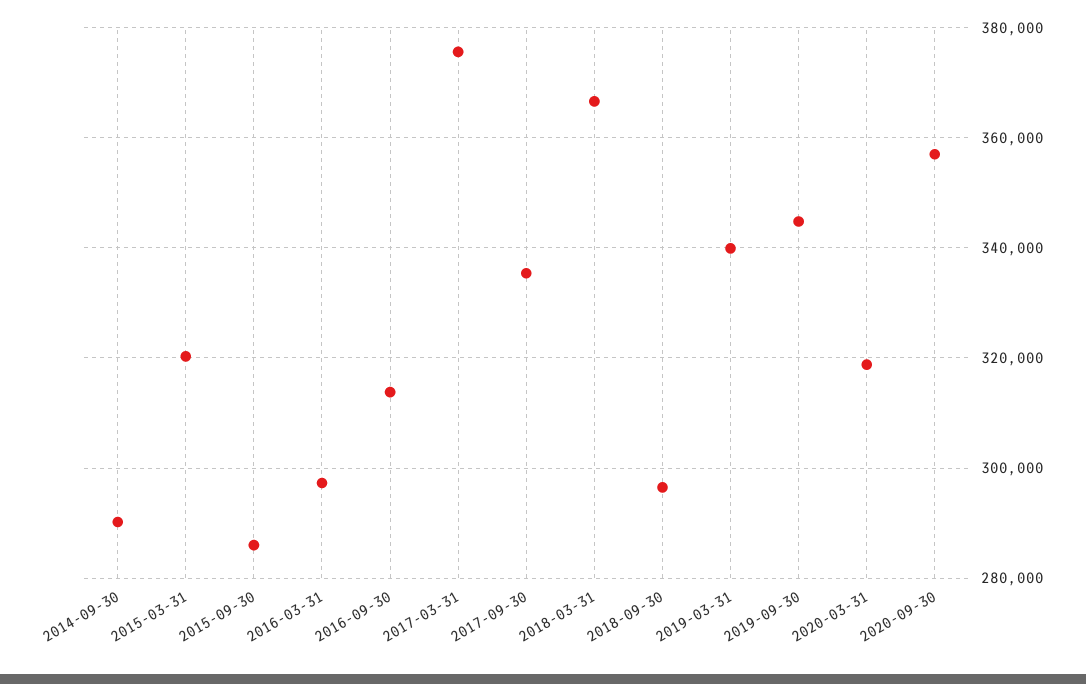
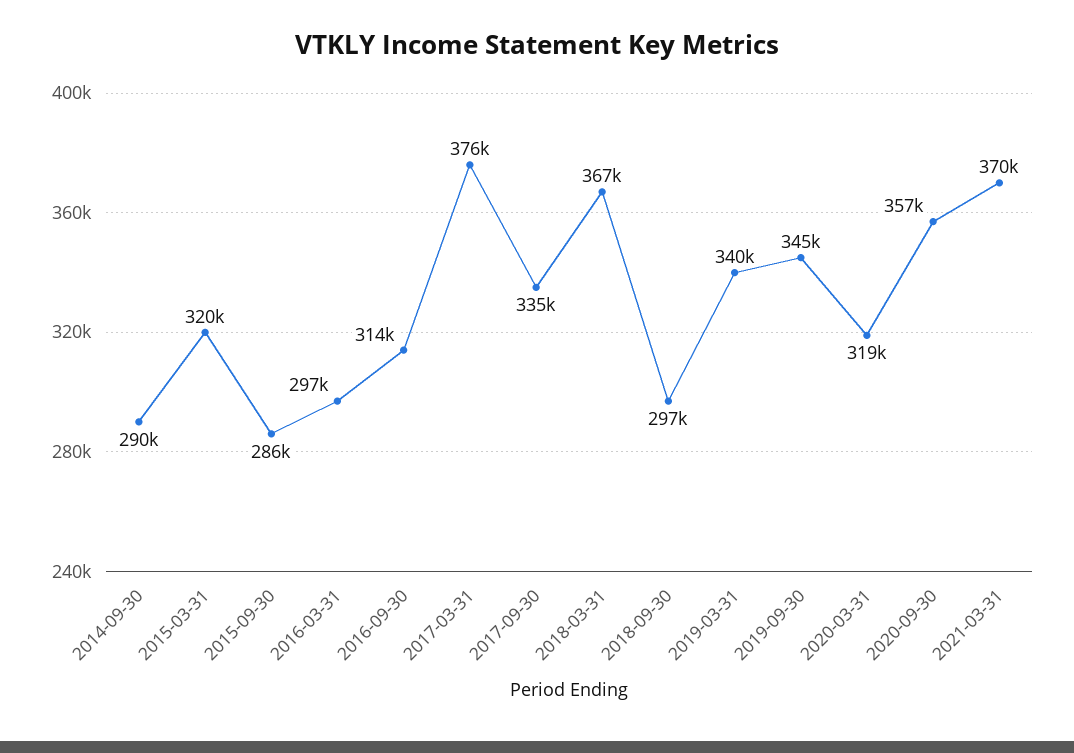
2021-03-31: none -> 370000

